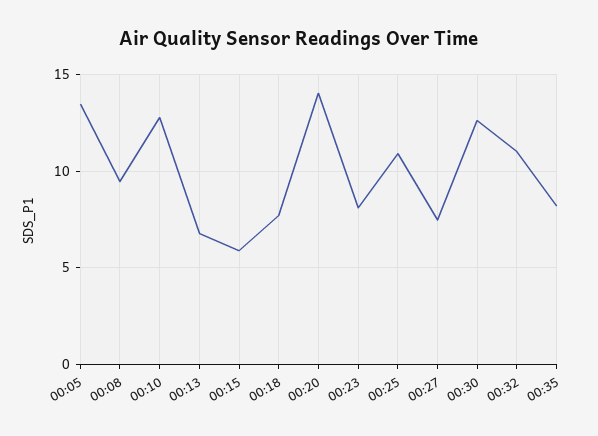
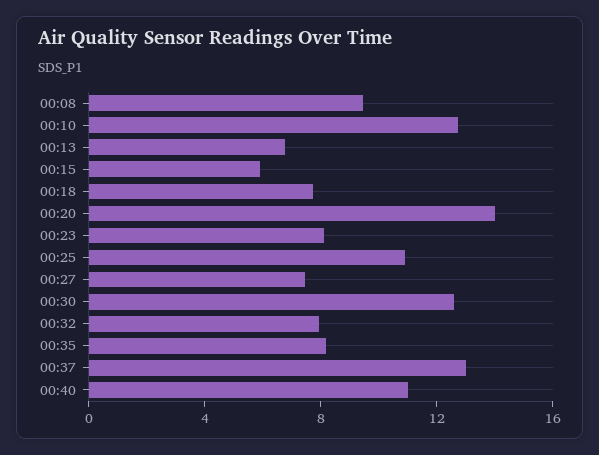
00:05: 13.5 -> none
00:32: 11 -> 8
00:37: none -> 13
00:40: none -> 11

